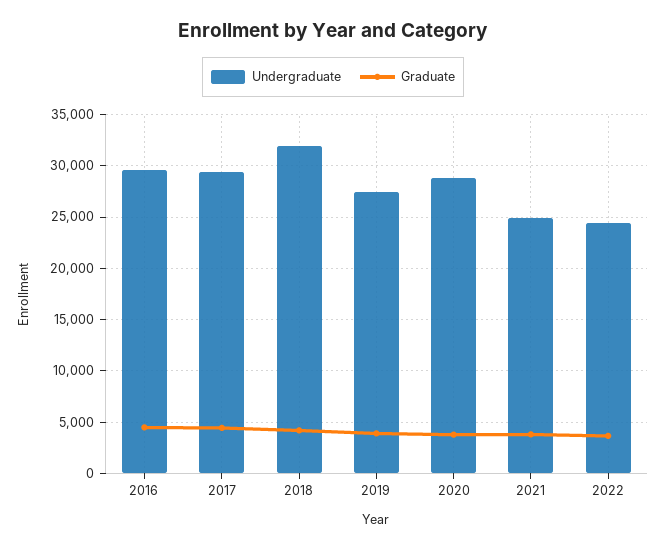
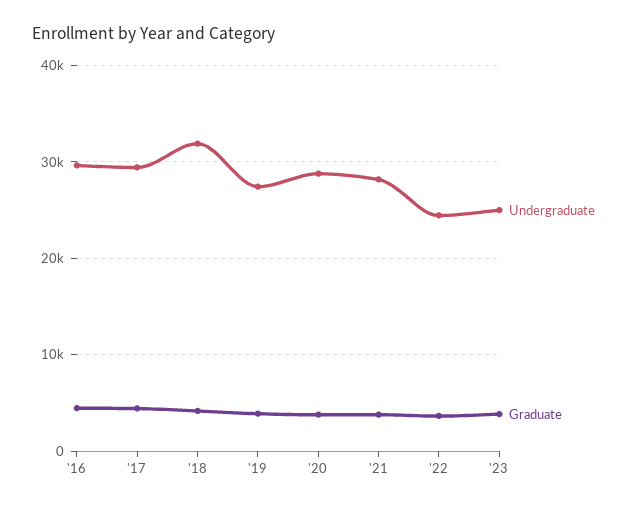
Undergraduate, 2021: 25000 -> 28000
Undergraduate, '23: none -> 25000
Graduate, '23: none -> 4000

